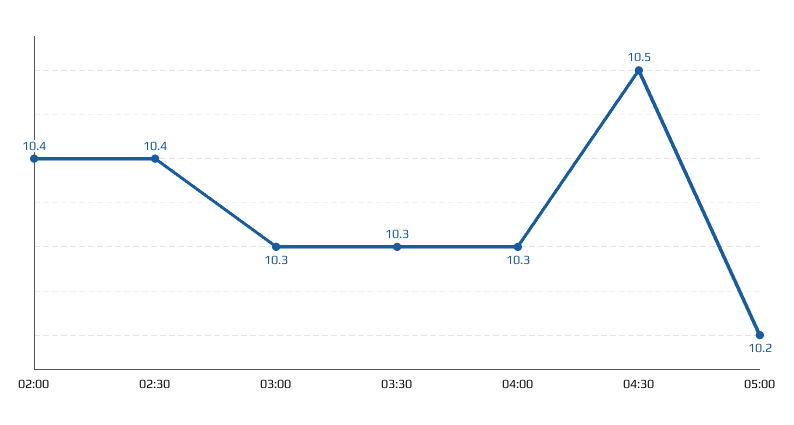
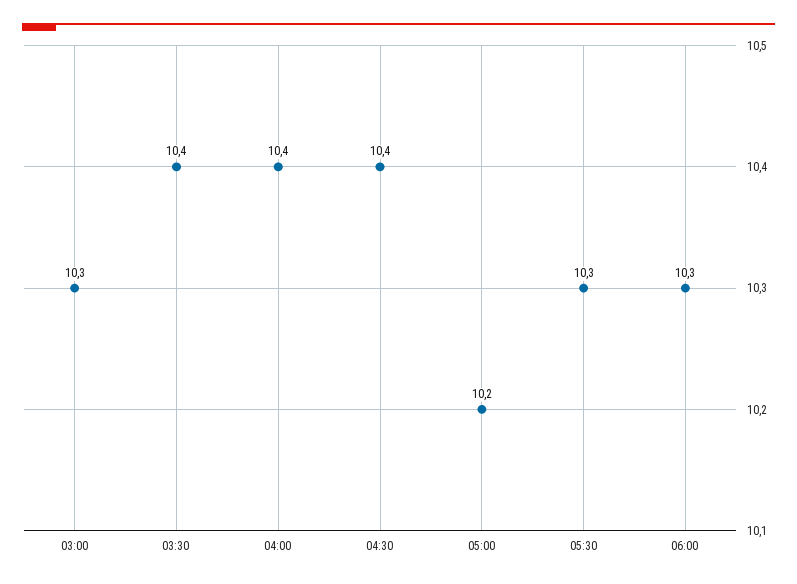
02:00: 10.4 -> none
02:30: 10.4 -> none
03:30: 10.3 -> 10.4
04:00: 10.3 -> 10.4
04:30: 10.5 -> 10.4
05:30: none -> 10.3
06:00: none -> 10.3

